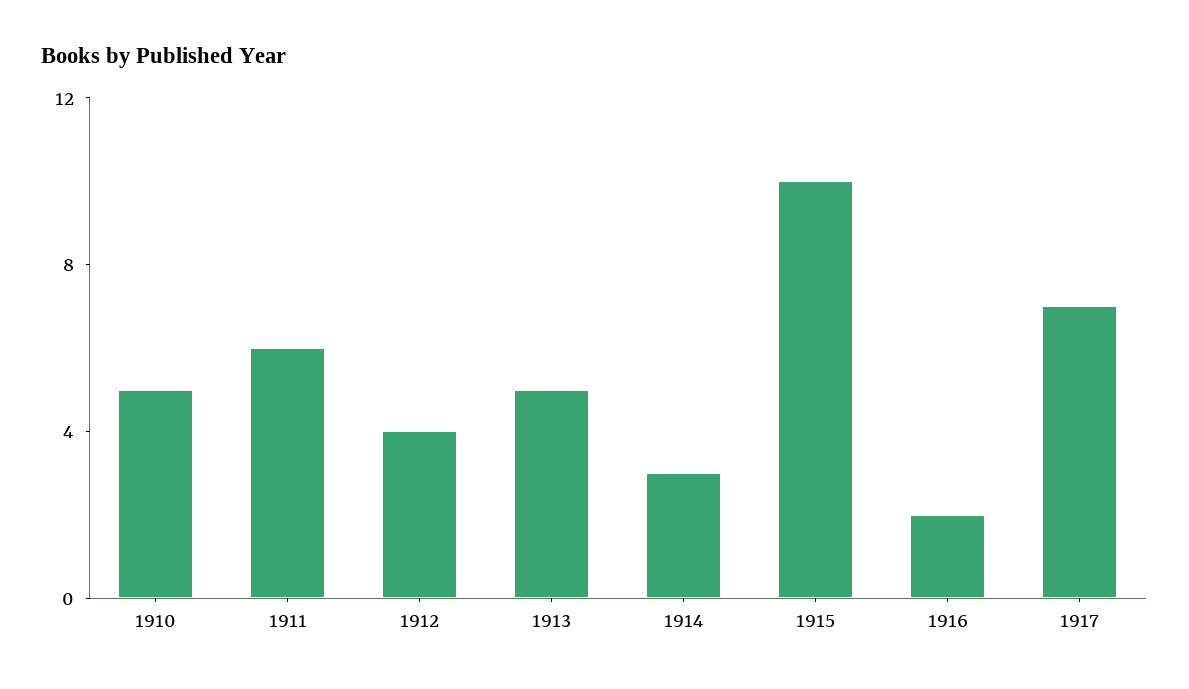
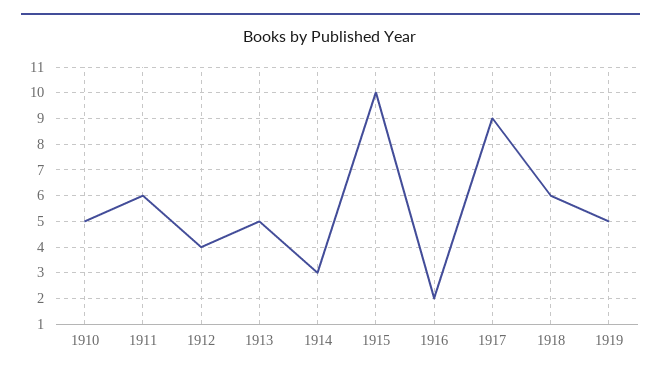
1917: 7 -> 9
1918: none -> 6
1919: none -> 5

